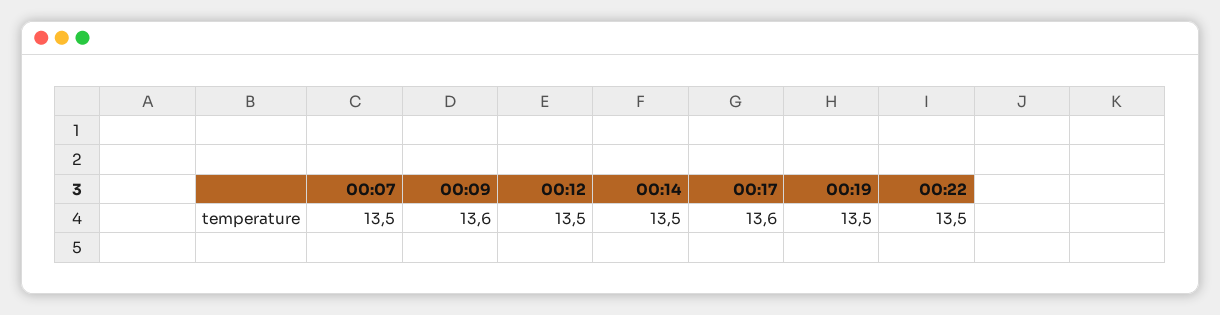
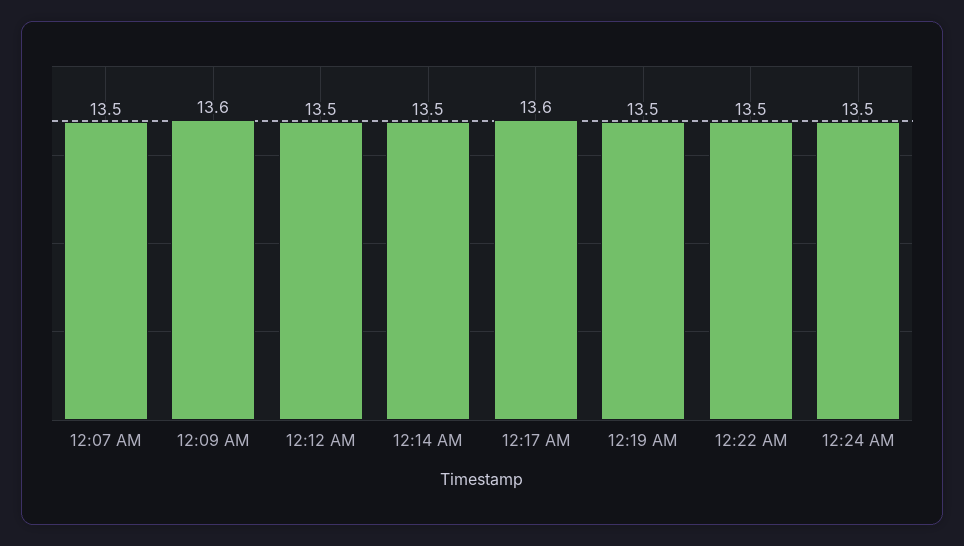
12:24 AM: none -> 13.5

